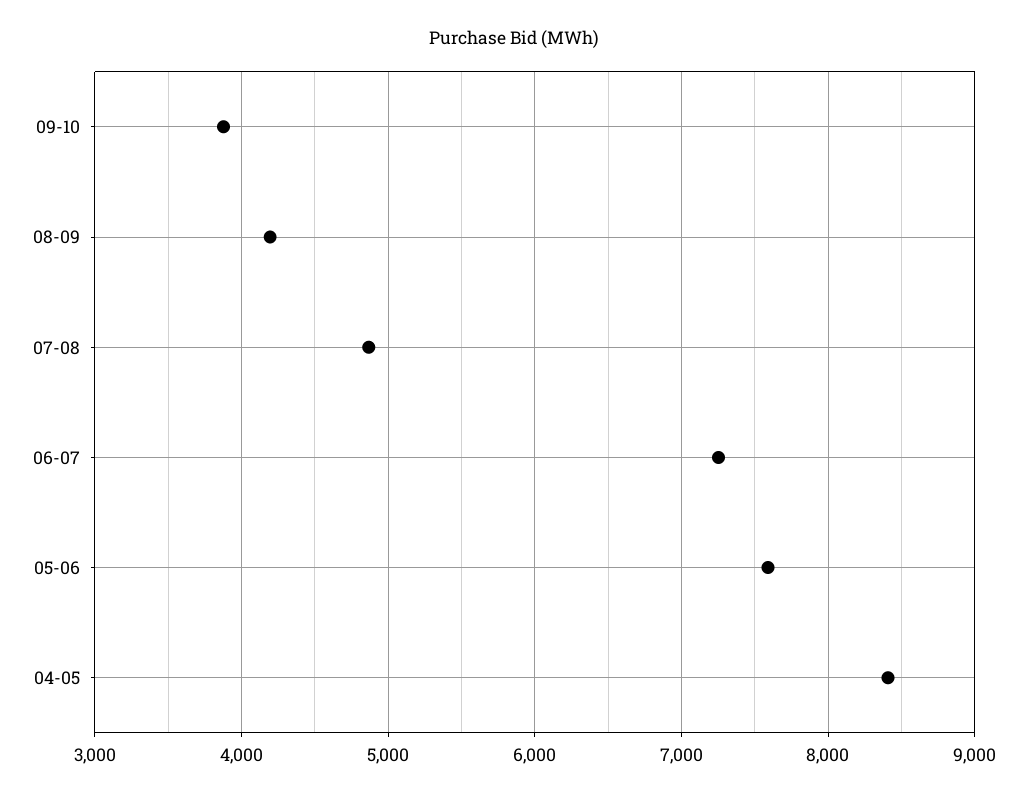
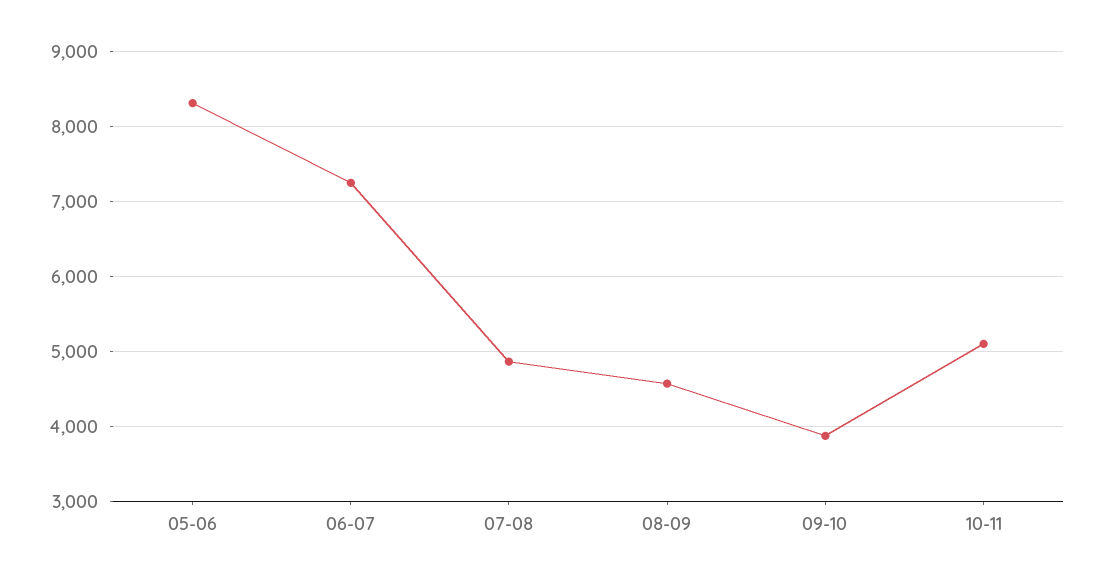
08-09: 4200 -> 4600
05-06: 7600 -> 8300
04-05: 8400 -> none
10-11: none -> 5100

